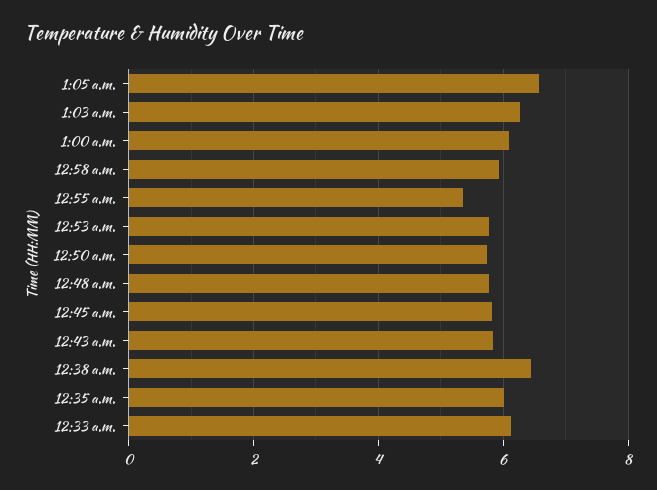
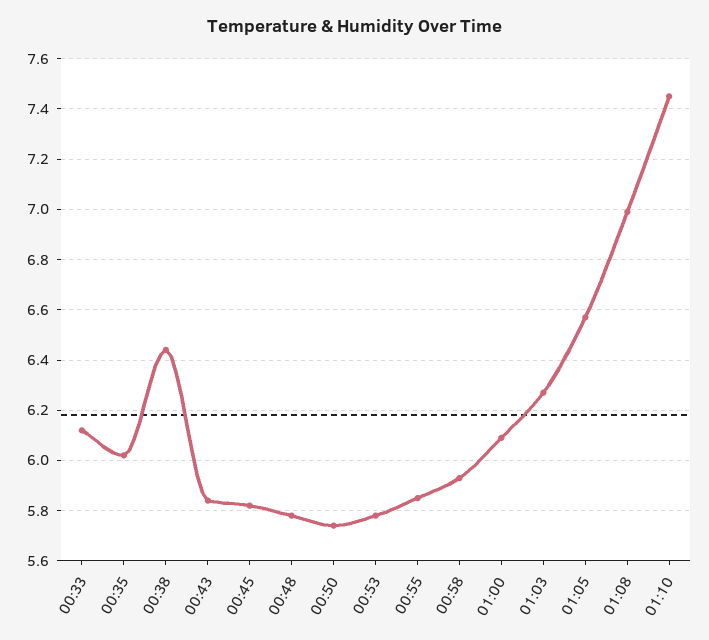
12:55 a.m.: 5.4 -> 5.85
01:08: none -> 7
01:10: none -> 7.45

